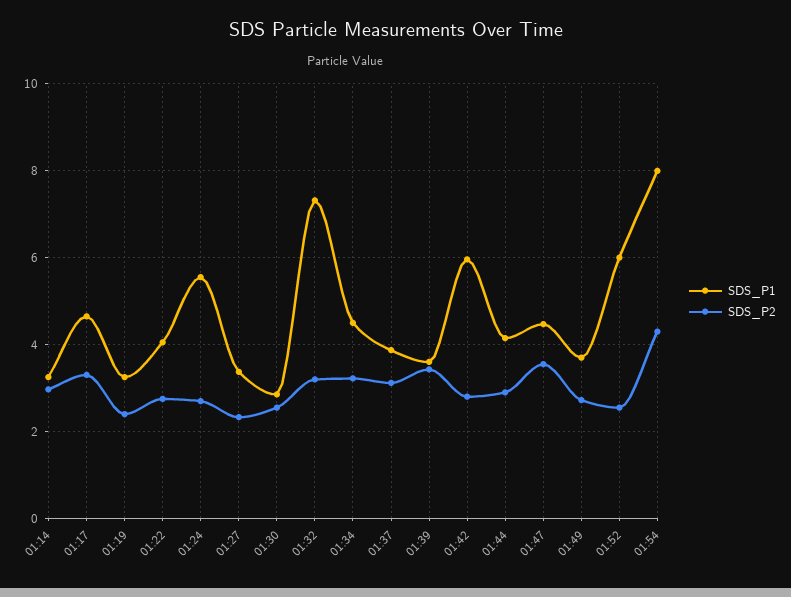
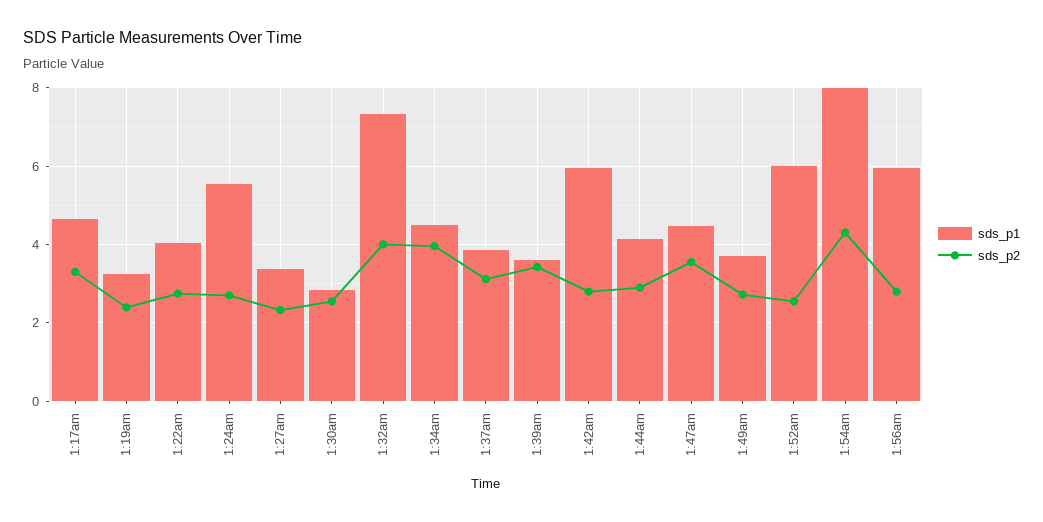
SDS_P1, 01:14: 3.2 -> none
SDS_P2, 01:14: 3 -> none
SDS_P2, 01:32: 3.2 -> 4
SDS_P2, 01:34: 3.2 -> 4
SDS_P1, 1:56am: none -> 6
SDS_P2, 1:56am: none -> 2.8

